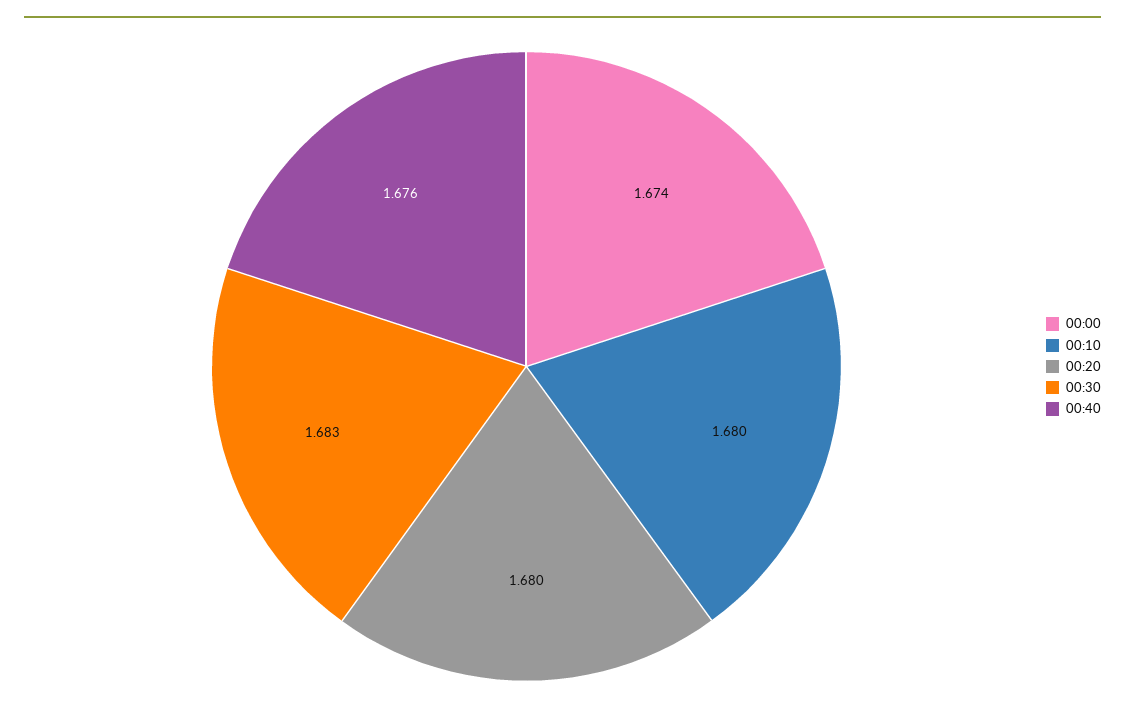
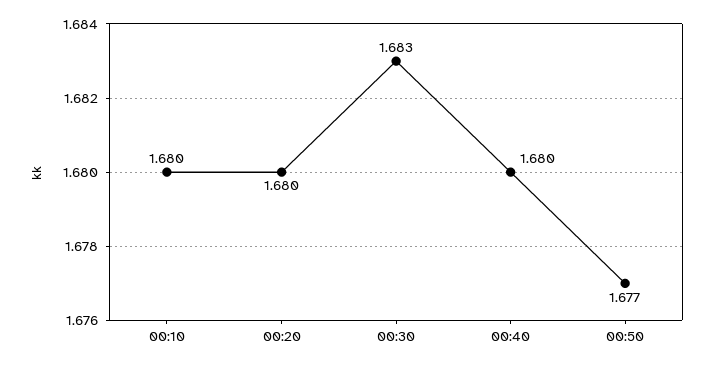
00:00: 1.674 -> none
00:40: 1.676 -> 1.68
00:50: none -> 1.677

